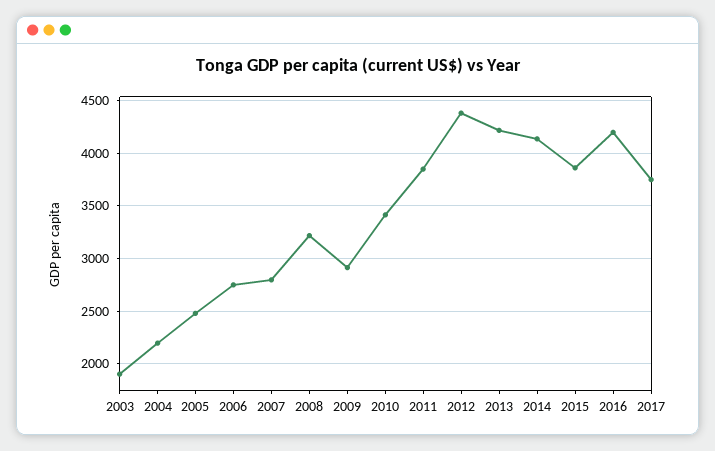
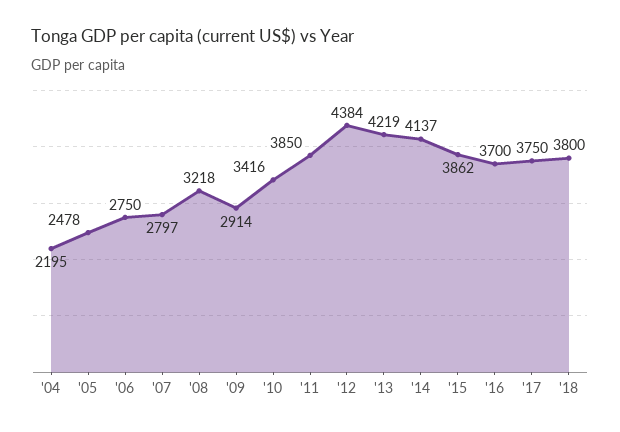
2003: 1900 -> none
2016: 4200 -> 3700
'18: none -> 3800

